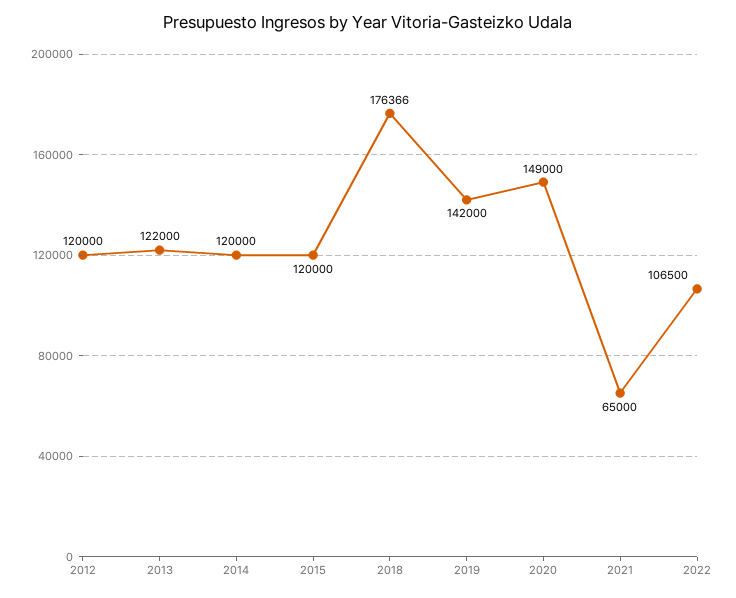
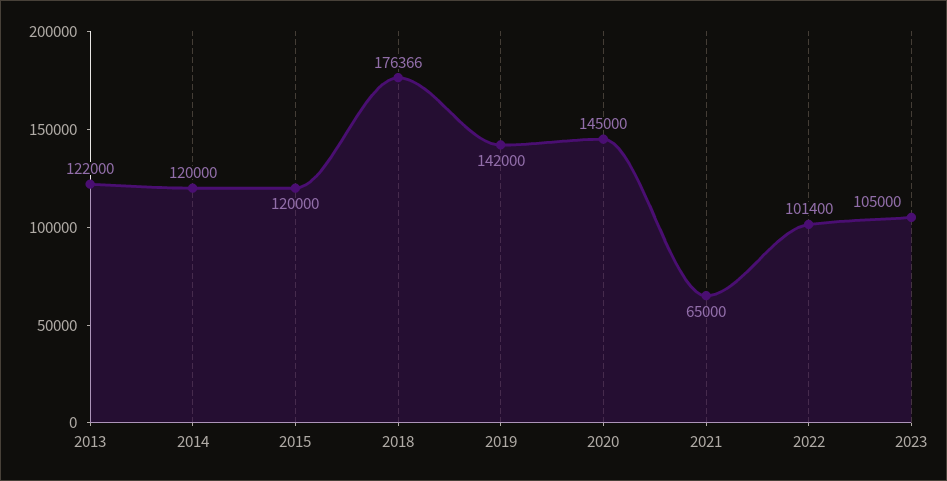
2012: 120000 -> none
2020: 149000 -> 145000
2022: 106500 -> 101400
2023: none -> 105000

